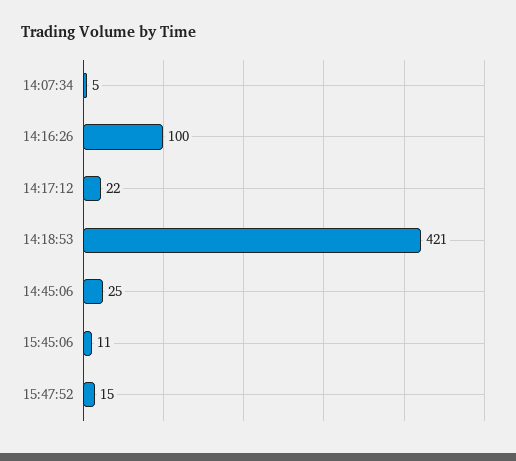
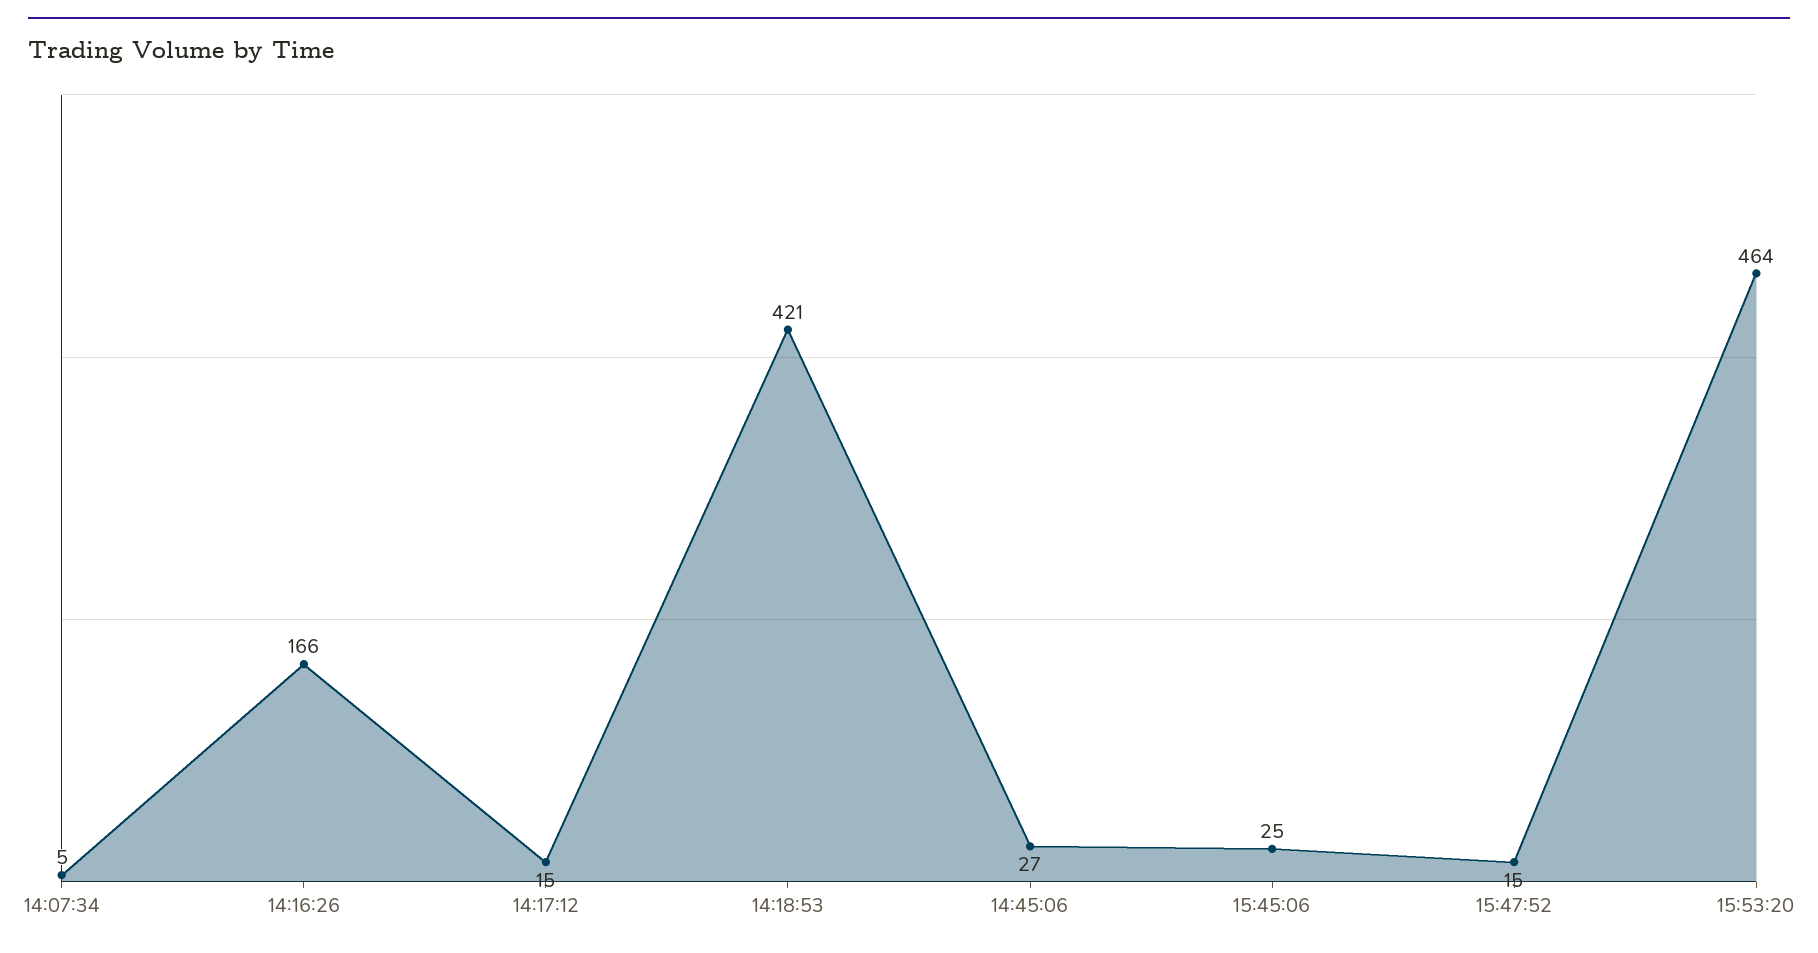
14:16:26: 100 -> 166
14:17:12: 22 -> 15
14:45:06: 25 -> 27
15:45:06: 11 -> 25
15:53:20: none -> 464

